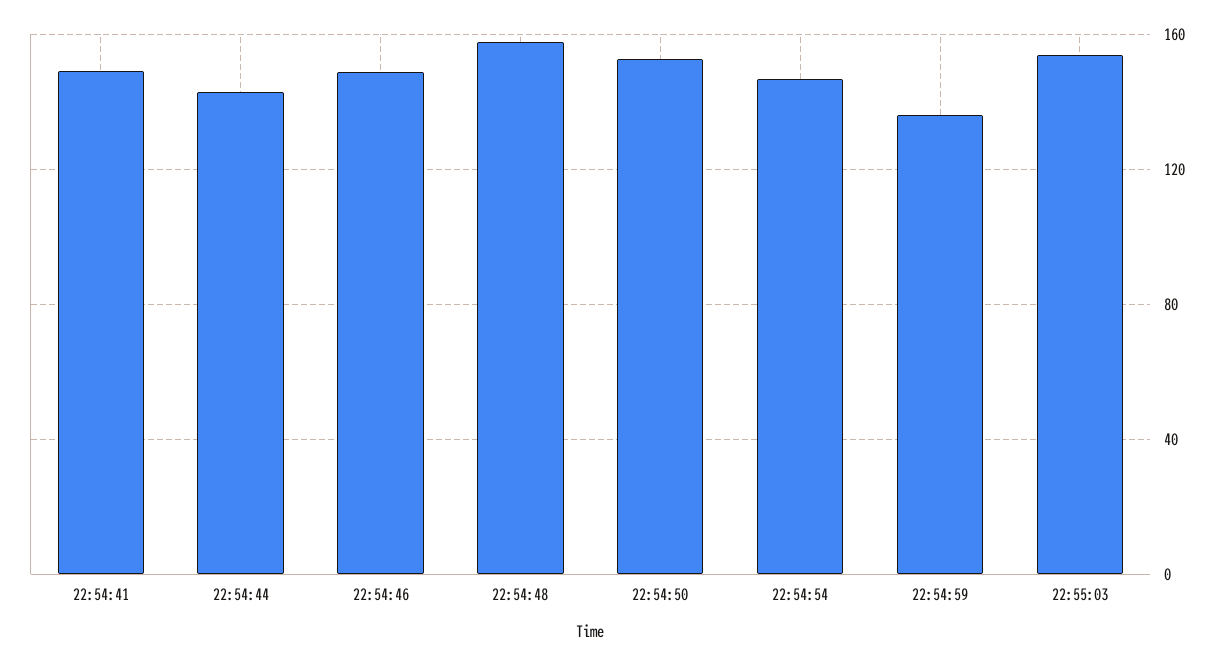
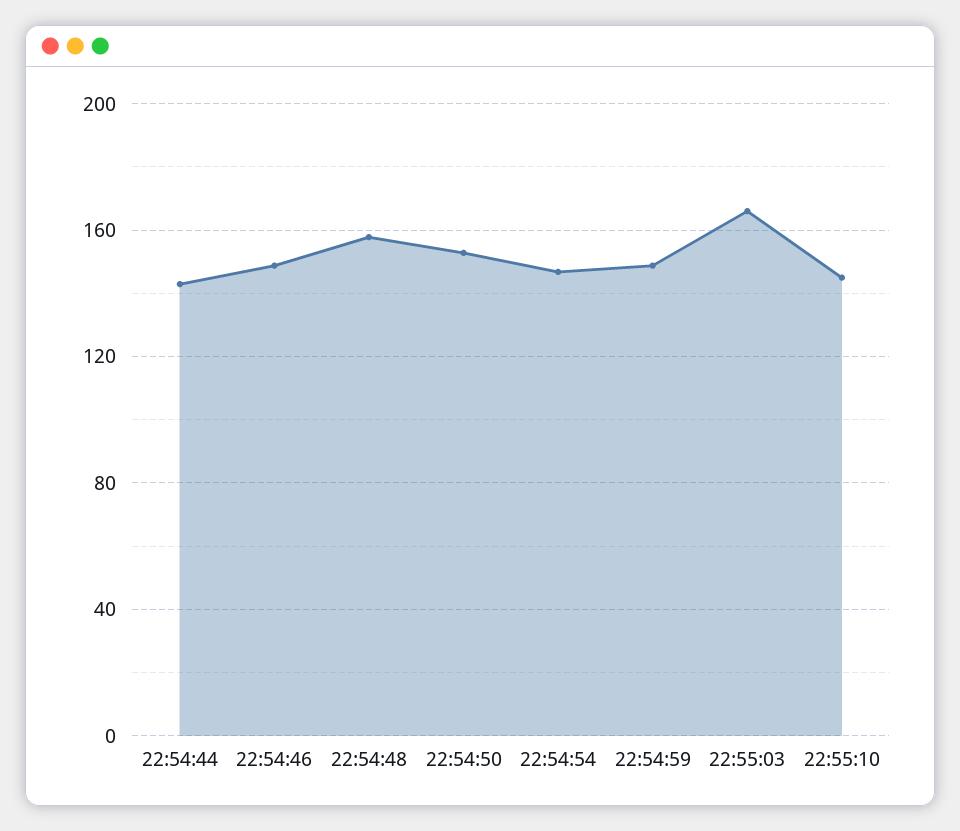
22:54:41: 150 -> none
22:54:59: 135 -> 150
22:55:03: 155 -> 165
22:55:10: none -> 145

